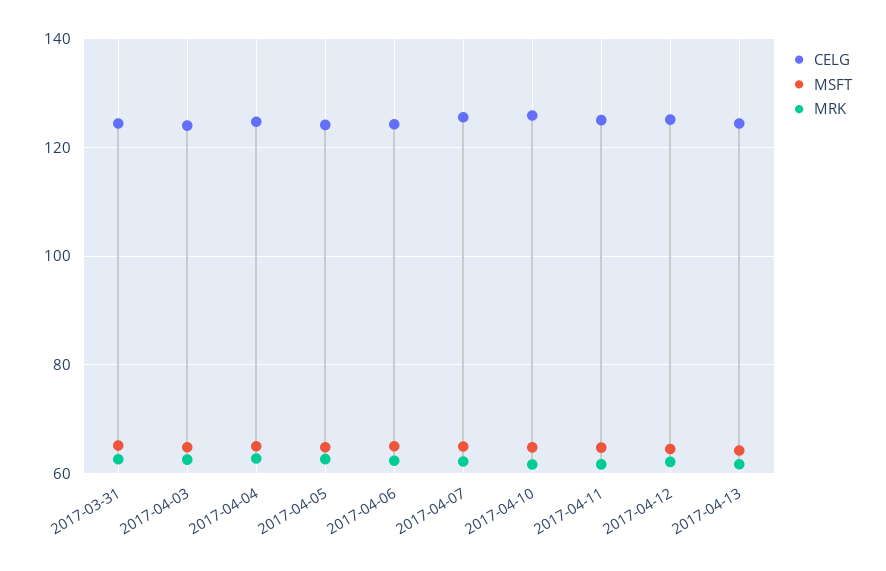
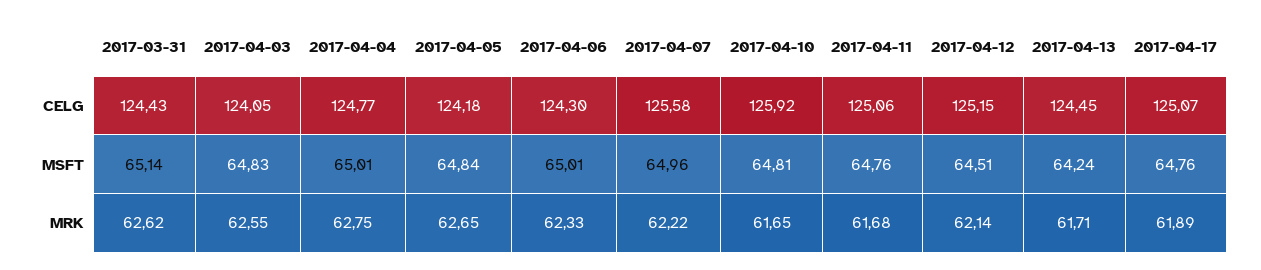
CELG, 2017-04-17: none -> 125.07
MSFT, 2017-04-17: none -> 64.76
MRK, 2017-04-17: none -> 61.89

